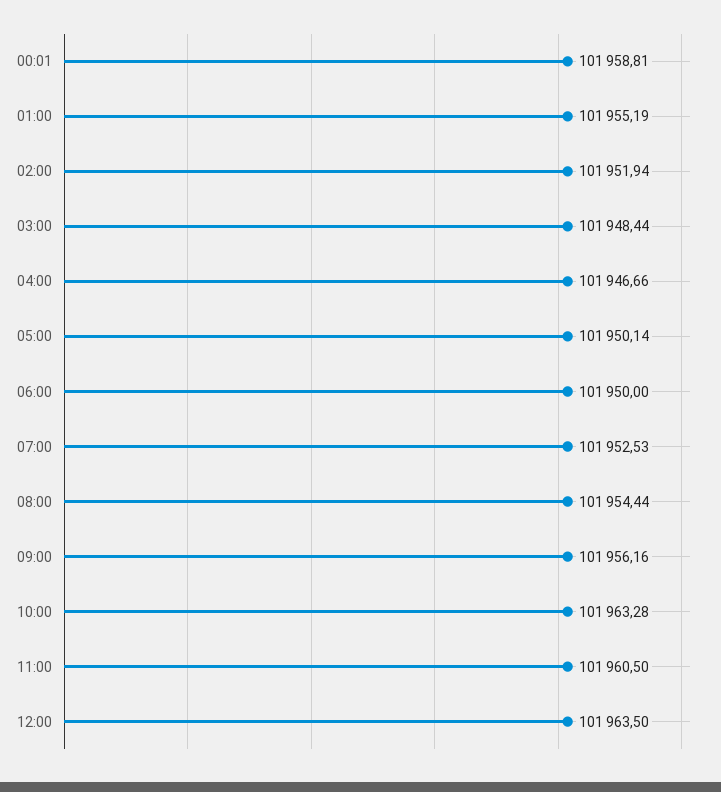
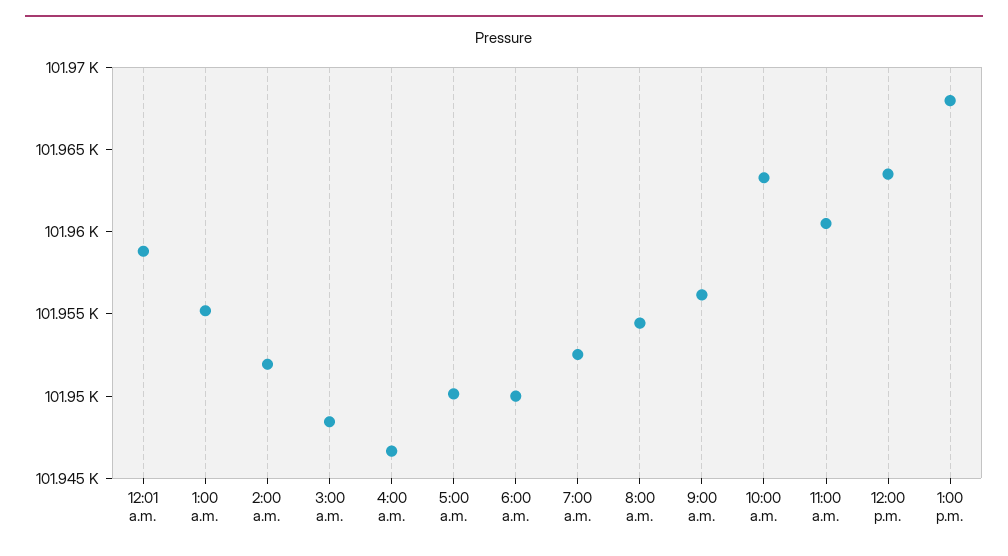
1:00 p.m.: none -> 101968

